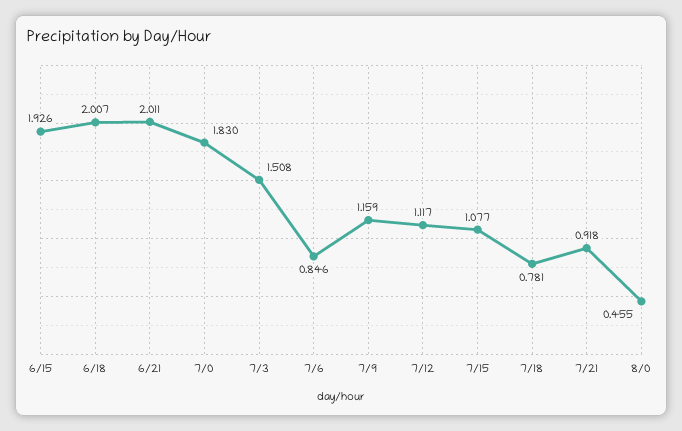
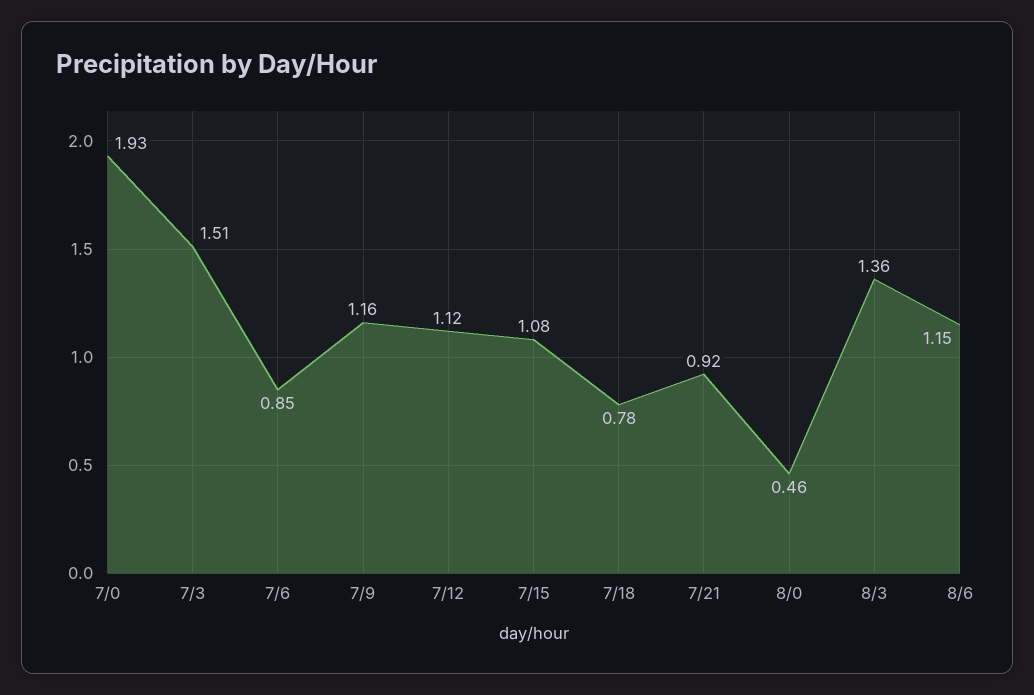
6/15: 1.926 -> none
6/18: 2.007 -> none
6/21: 2.011 -> none
7/0: 1.83 -> 1.93
8/3: none -> 1.36
8/6: none -> 1.15

